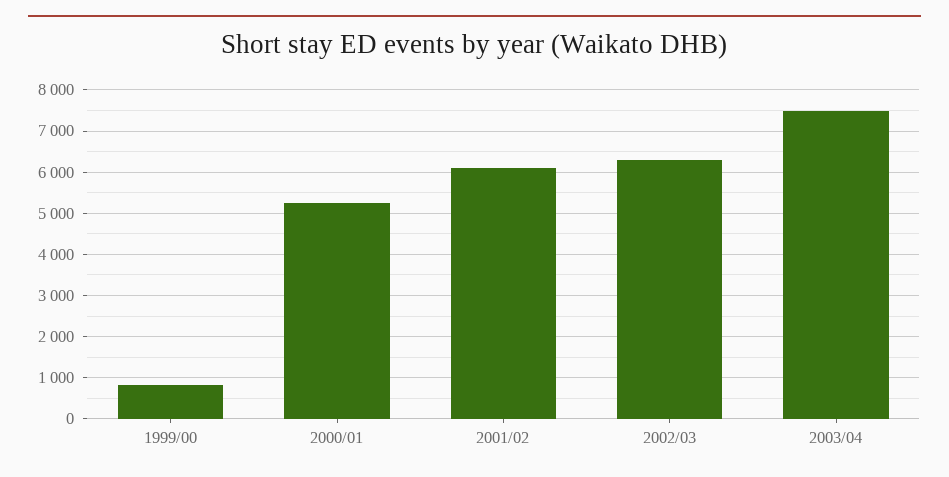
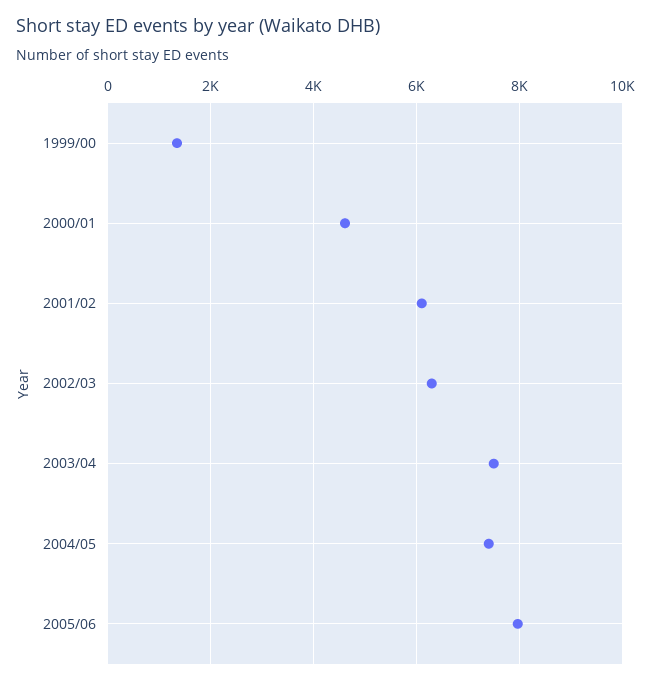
1999/00: 800 -> 1400
2000/01: 5200 -> 4600
2004/05: none -> 7400
2005/06: none -> 8000

